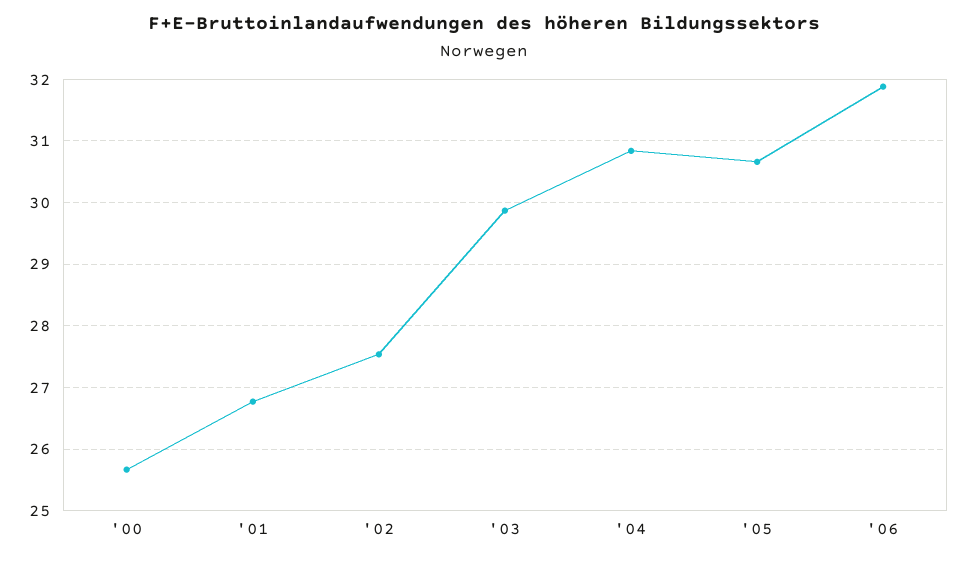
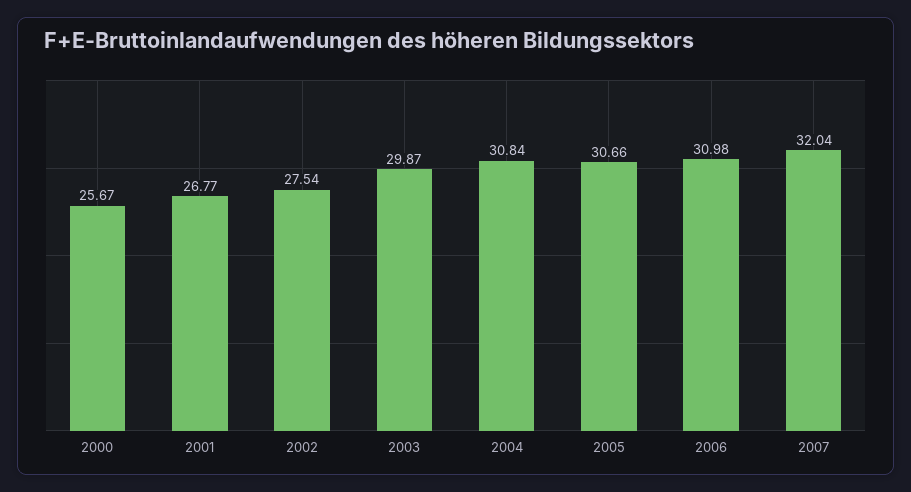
'06: 31.9 -> 30.98
2007: none -> 32.04

